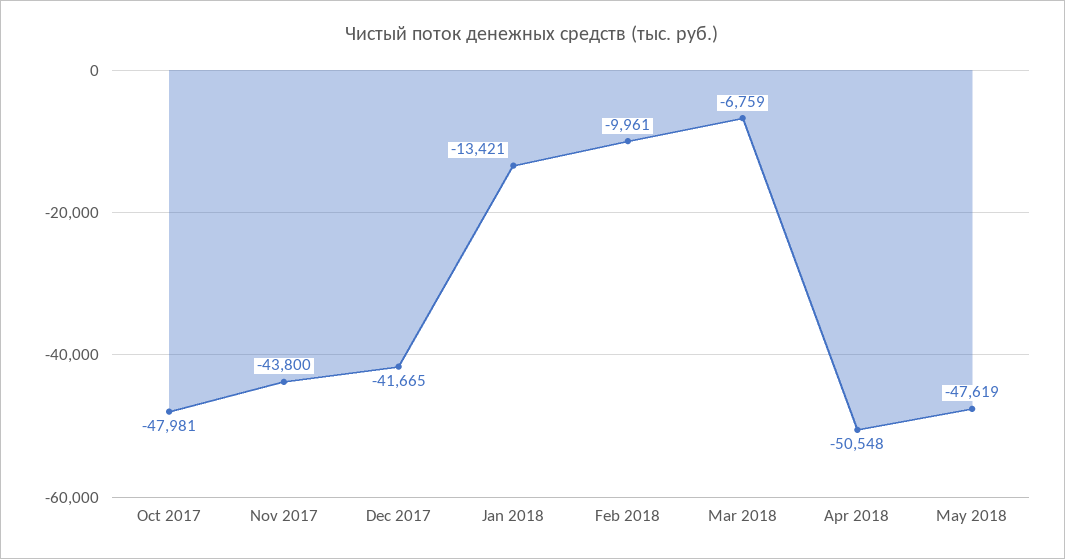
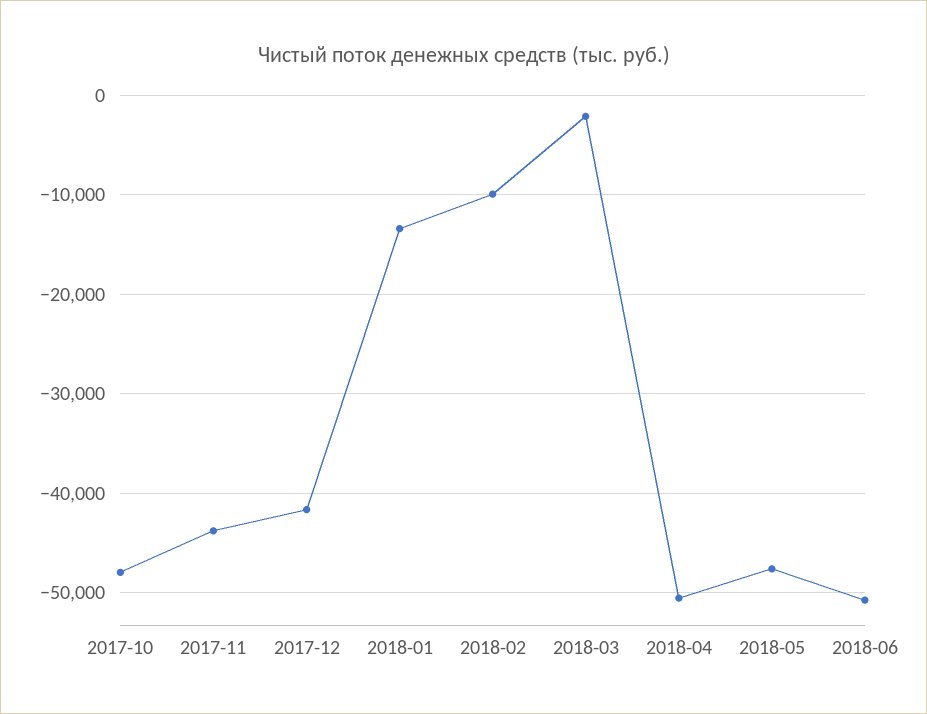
Mar 2018: -6759 -> -2000
2018-06: none -> -51000

